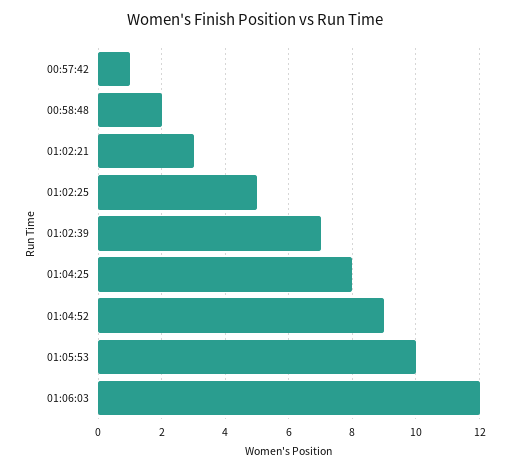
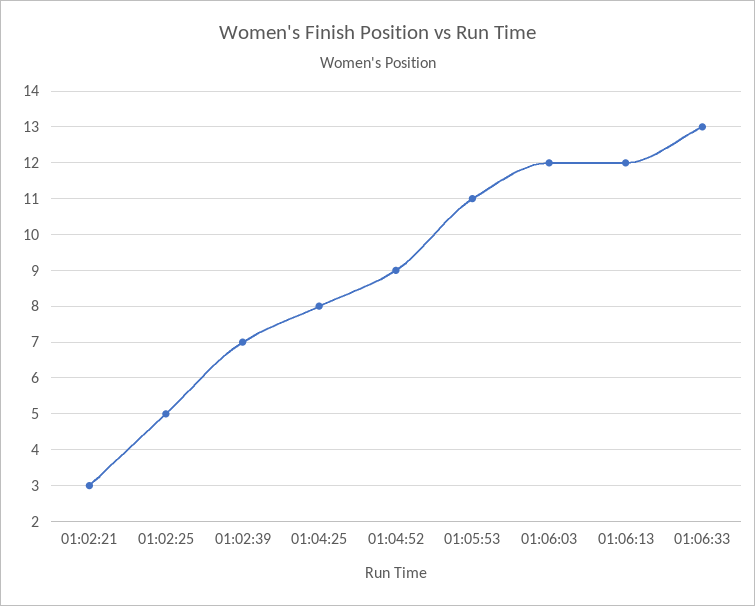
00:57:42: 1 -> none
00:58:48: 2 -> none
01:05:53: 10 -> 11
01:06:13: none -> 12
01:06:33: none -> 13

